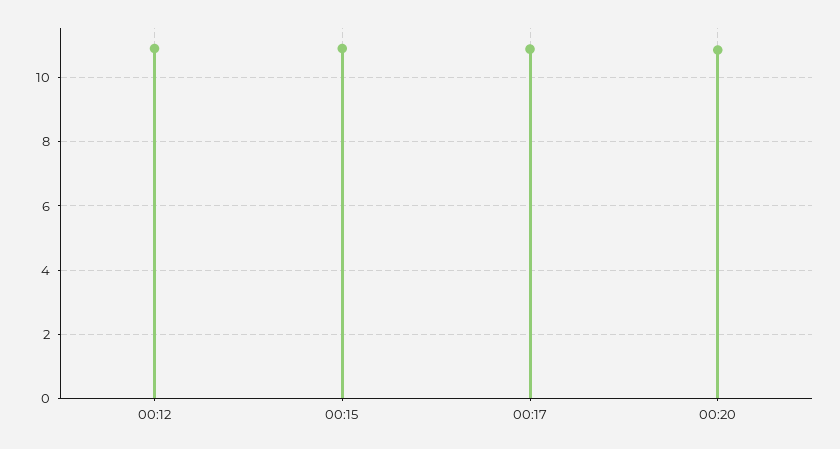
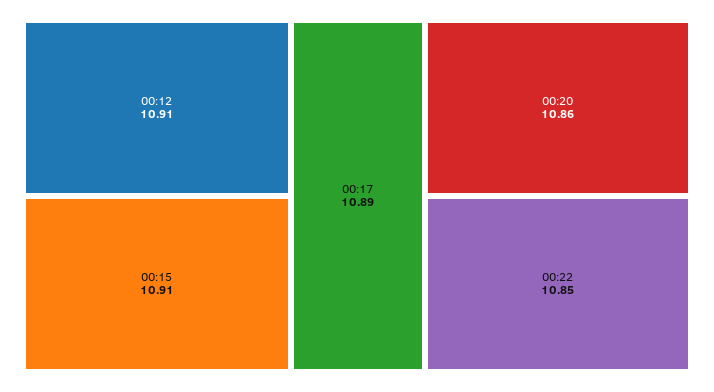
00:22: none -> 10.85

